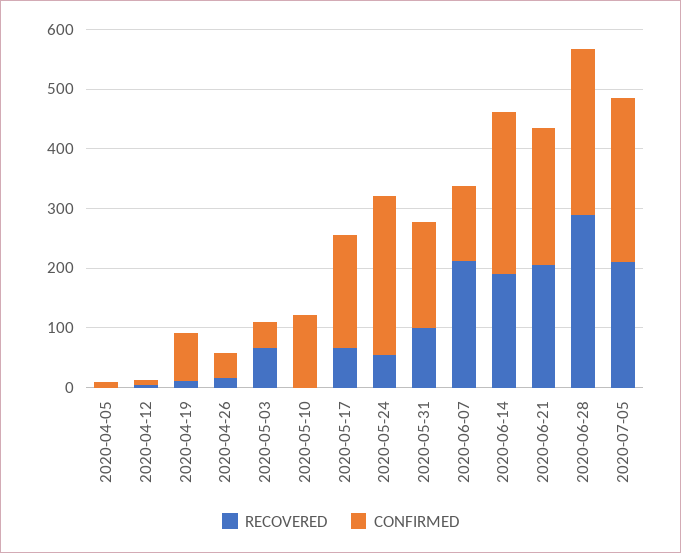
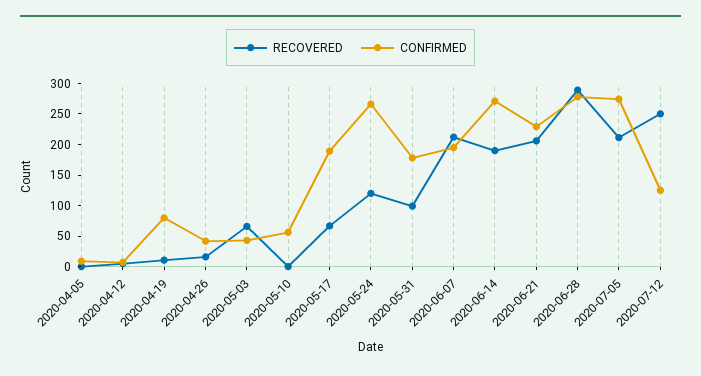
CONFIRMED, 2020-05-10: 120 -> 50
RECOVERED, 2020-05-24: 60 -> 125
CONFIRMED, 2020-06-07: 120 -> 200
RECOVERED, 2020-07-12: none -> 250
CONFIRMED, 2020-07-12: none -> 125

